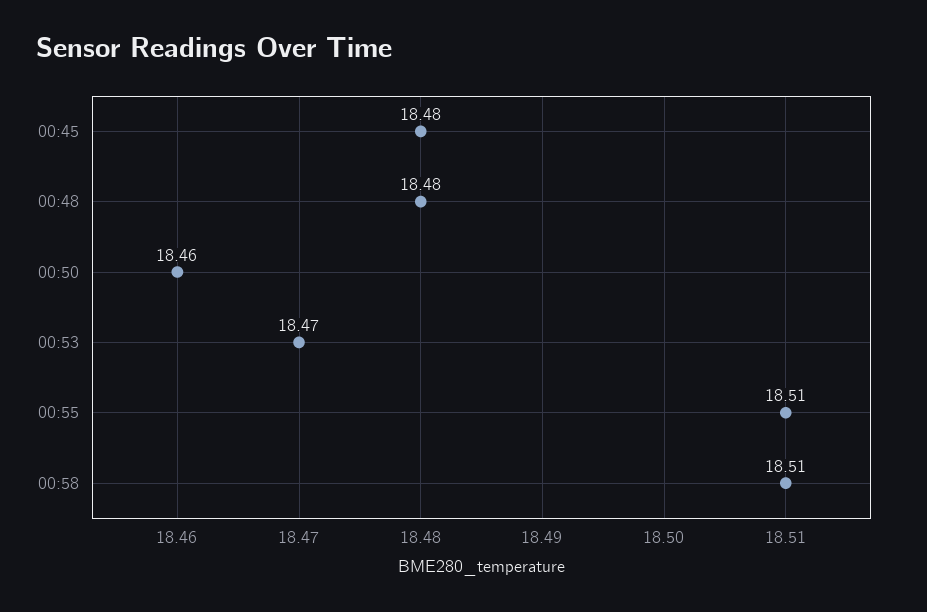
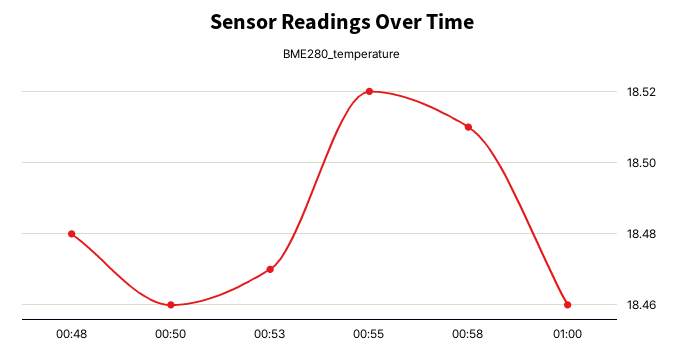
00:45: 18.48 -> none
00:55: 18.51 -> 18.52
01:00: none -> 18.46

